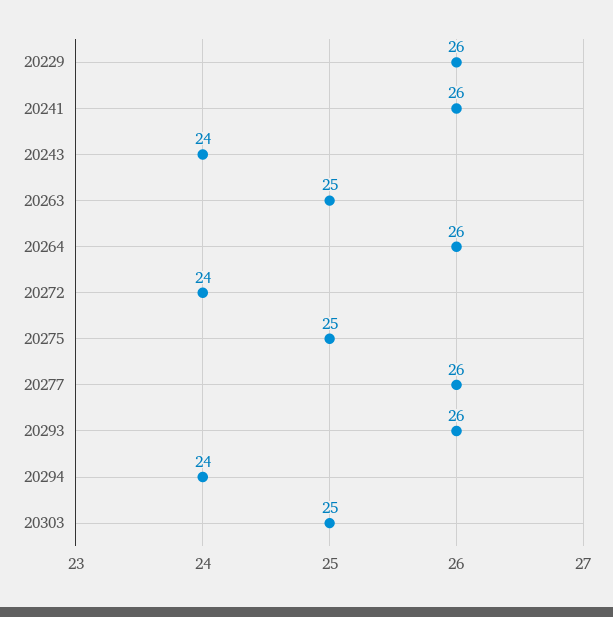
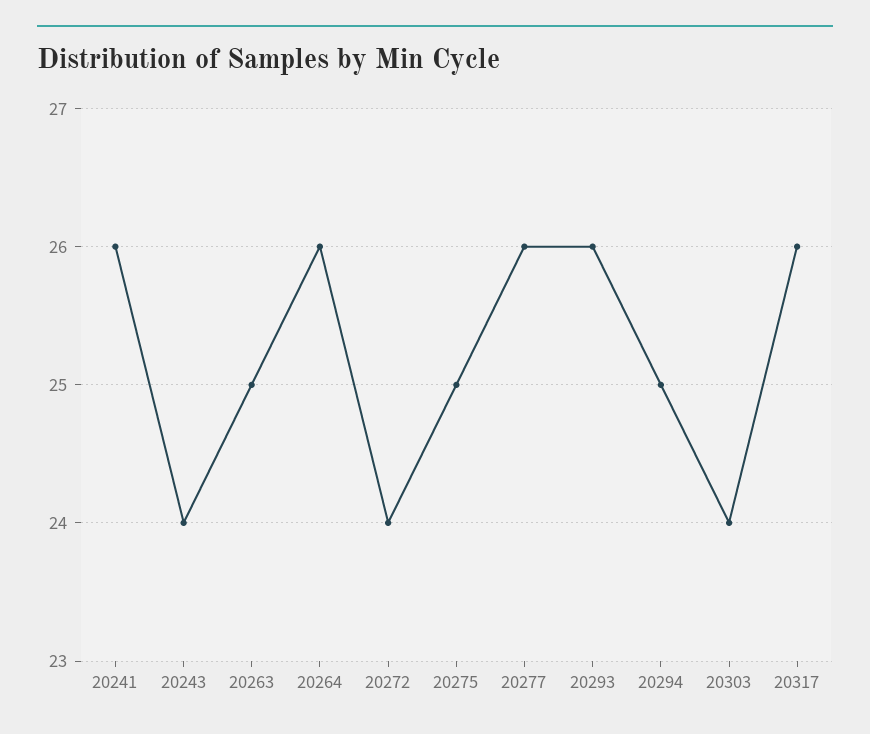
20229: 26 -> none
20294: 24 -> 25
20303: 25 -> 24
20317: none -> 26

